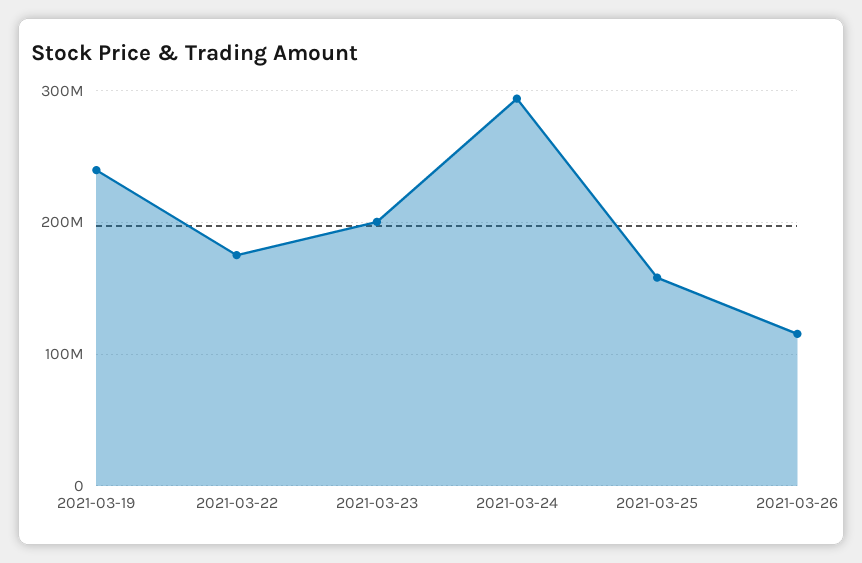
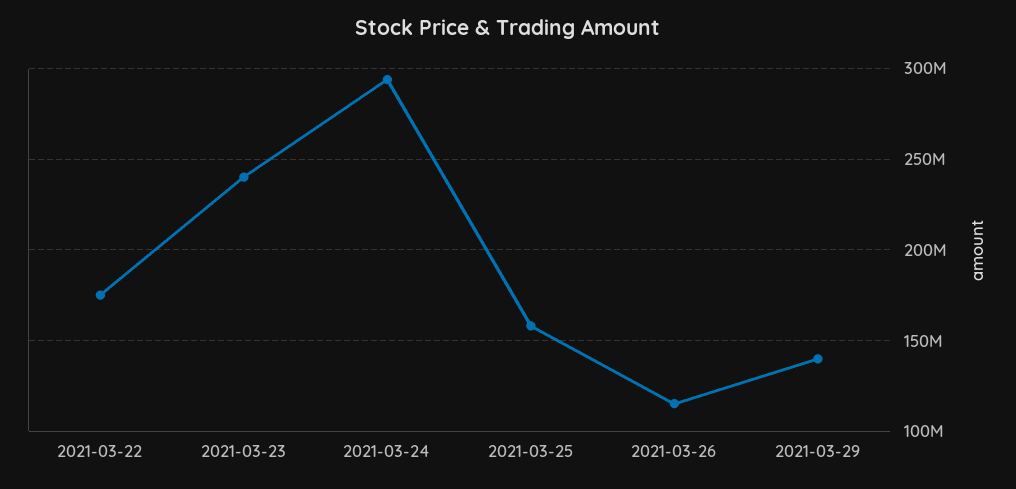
2021-03-19: 240000000 -> none
2021-03-23: 200000000 -> 240000000
2021-03-29: none -> 140000000

